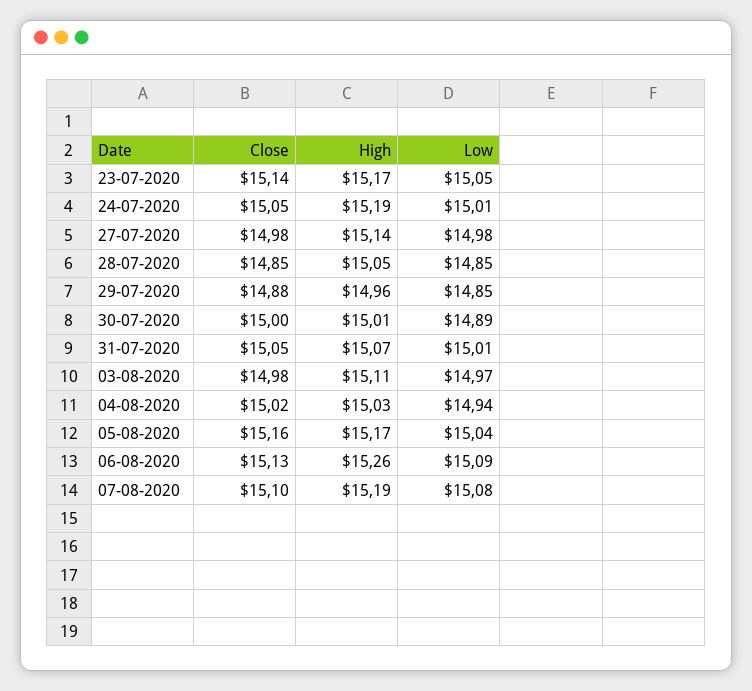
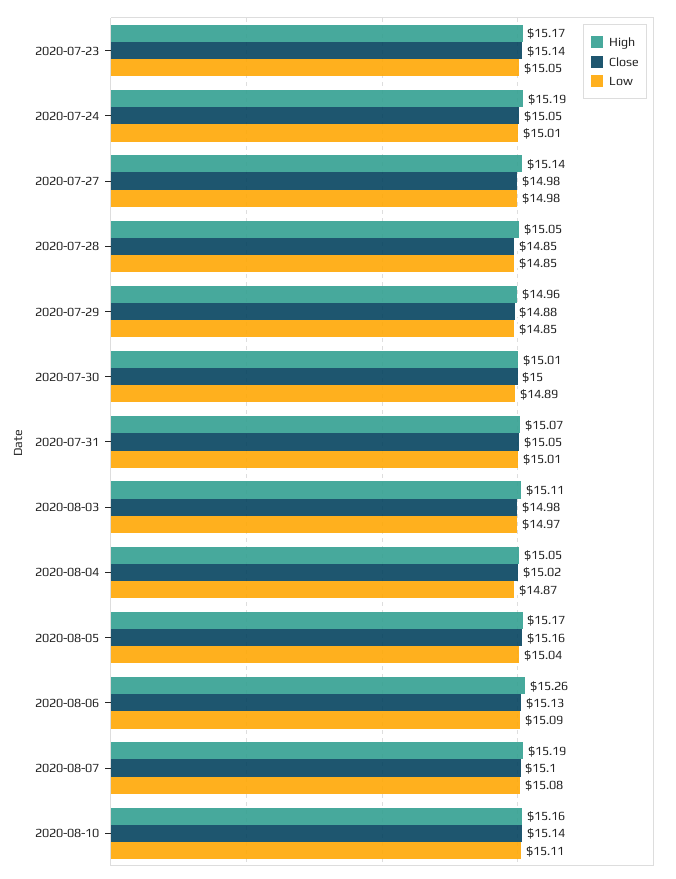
High, 04-08-2020: 15.03 -> 15.05
Low, 04-08-2020: 14.94 -> 14.87
High, 2020-08-10: none -> 15.16
Close, 2020-08-10: none -> 15.14
Low, 2020-08-10: none -> 15.11

